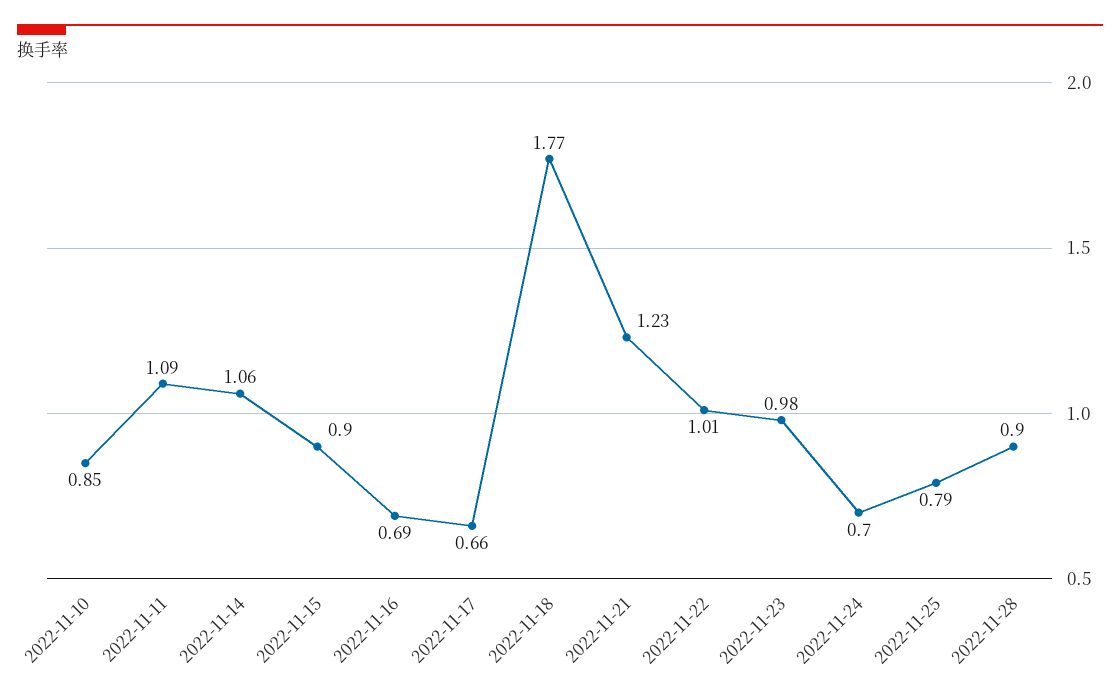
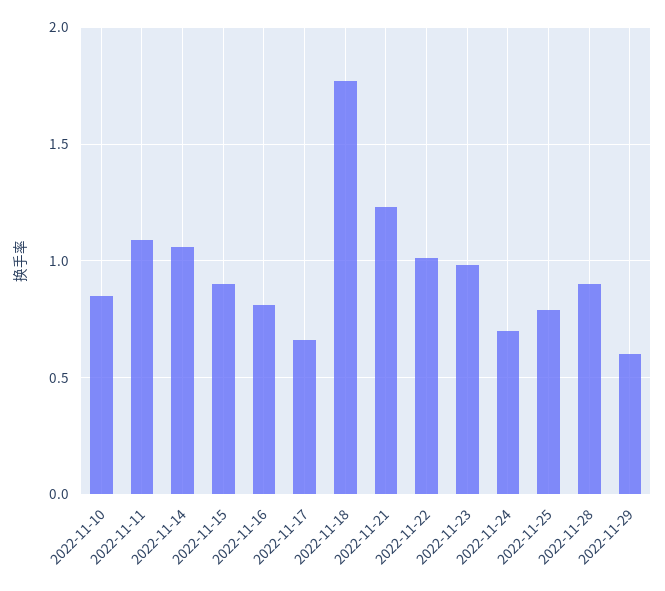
2022-11-16: 0.69 -> 0.8
2022-11-29: none -> 0.6

